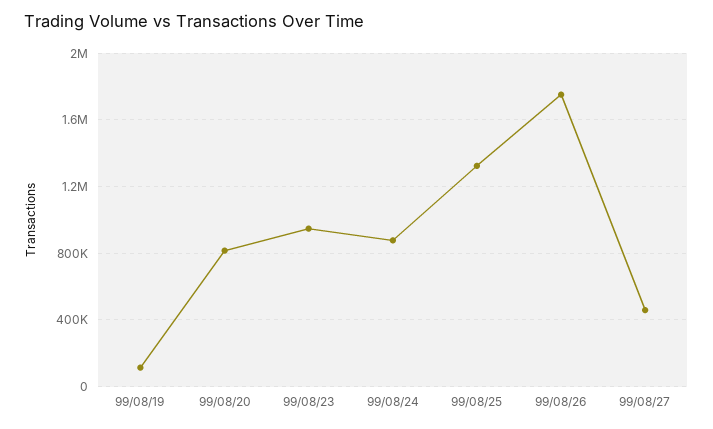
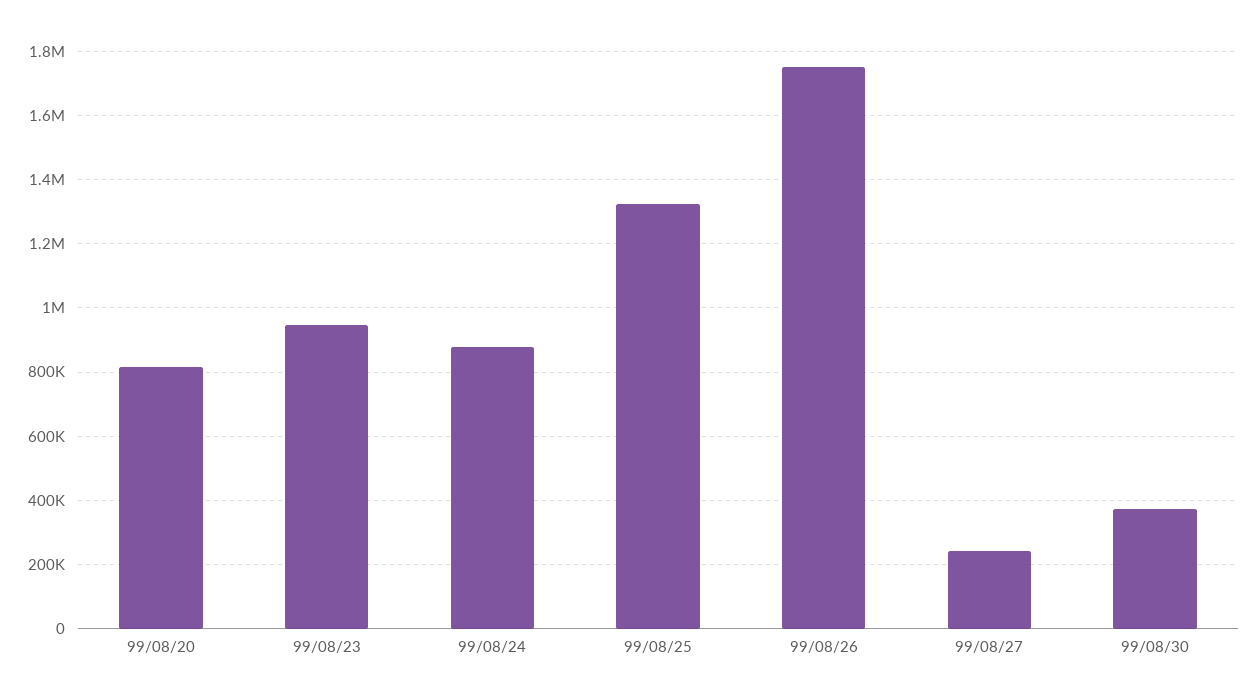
99/08/19: 100000 -> none
99/08/27: 450000 -> 240000
99/08/30: none -> 380000

